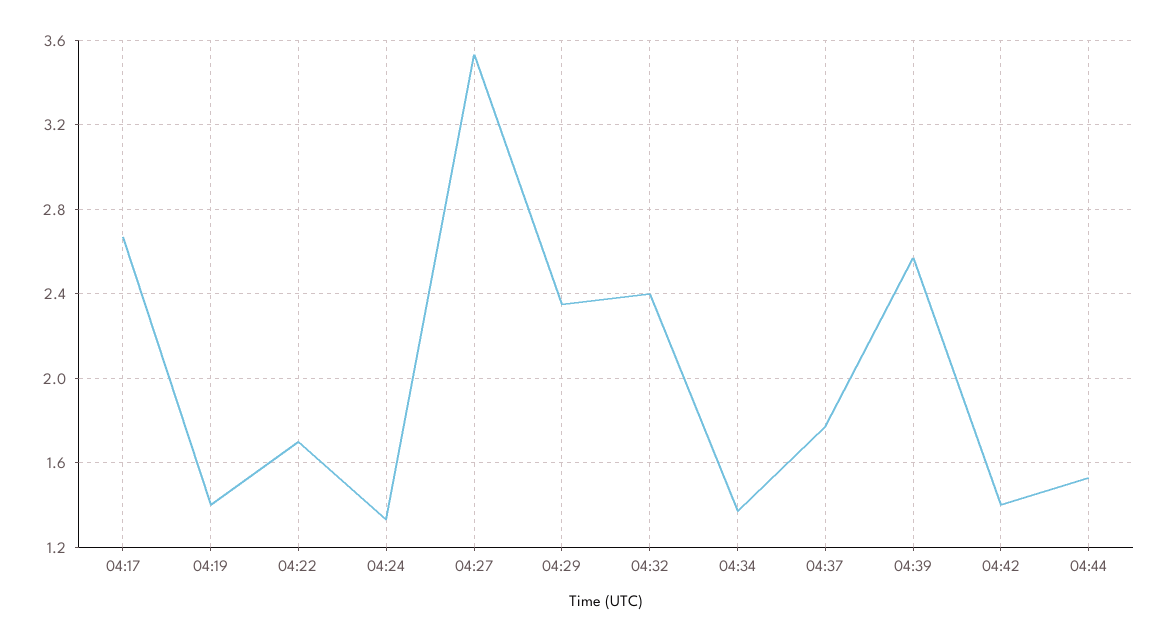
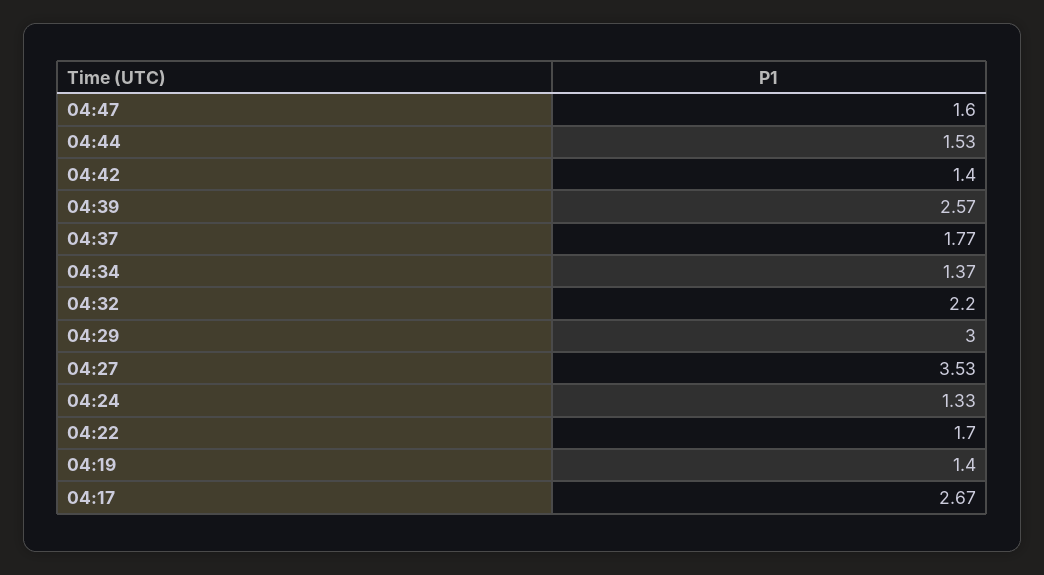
04:29: 2.35 -> 3
04:32: 2.4 -> 2.2
04:47: none -> 1.6

